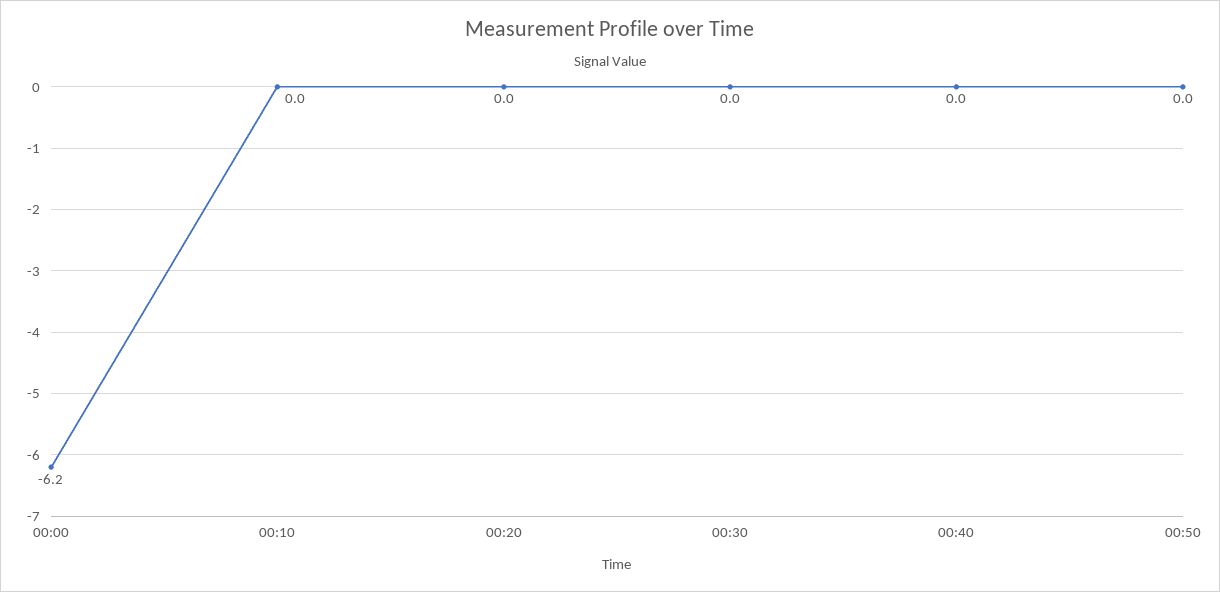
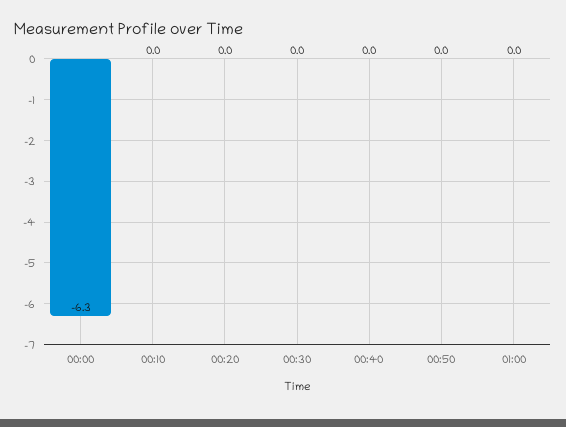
00:00: -6.2 -> -6.3
01:00: none -> 0

